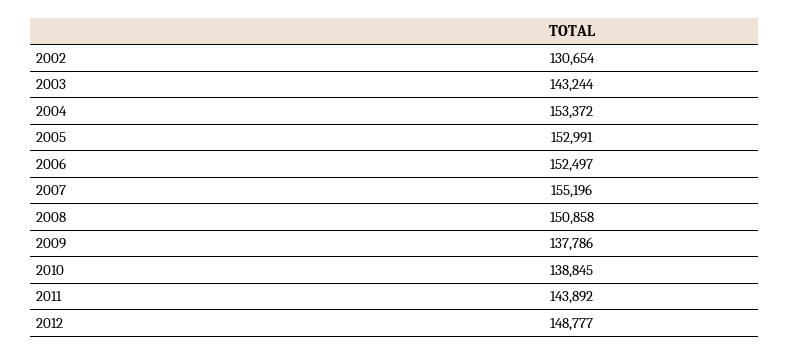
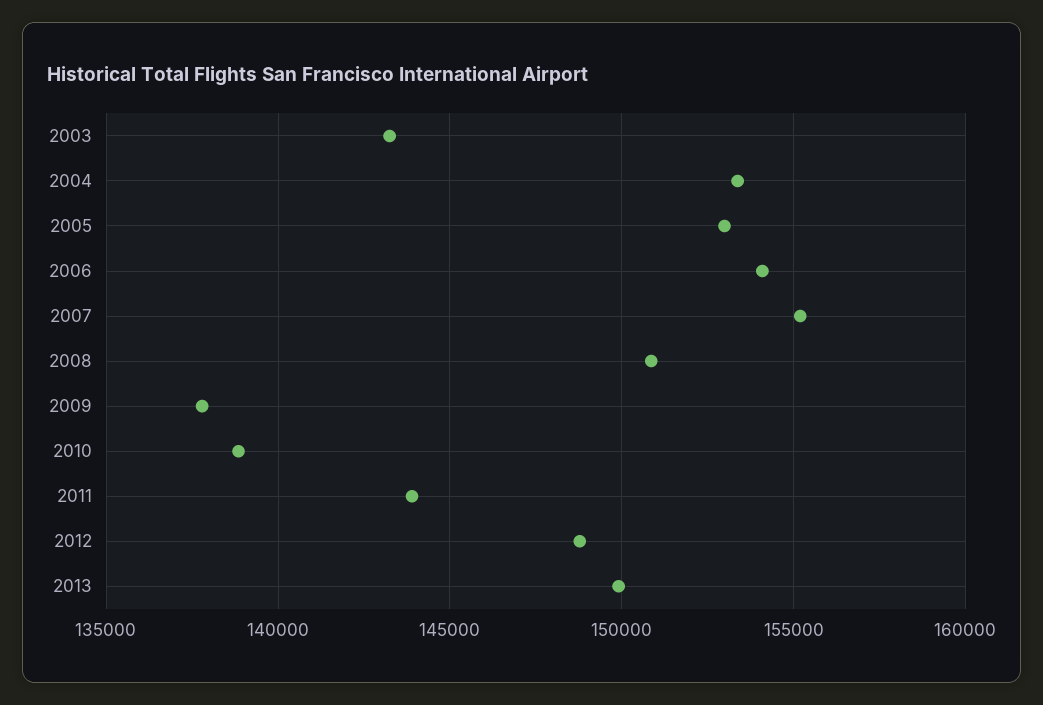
2002: 130654 -> none
2006: 152497 -> 154000
2013: none -> 150000

